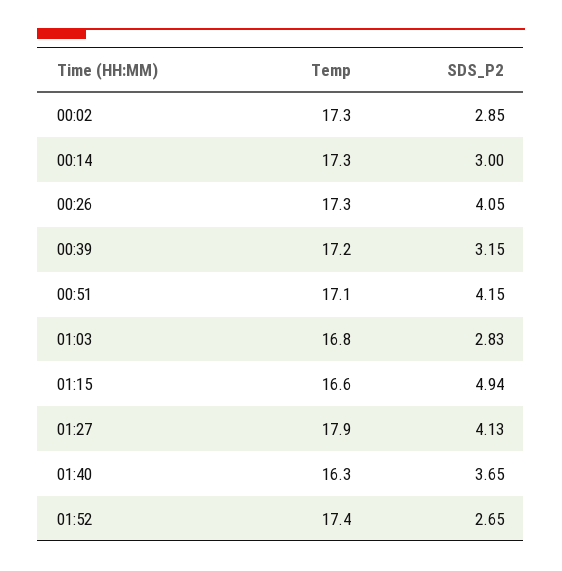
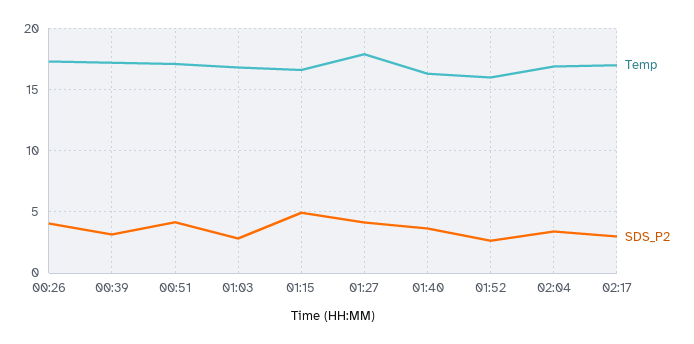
Temp, 00:02: 17.3 -> none
SDS_P2, 00:02: 2.85 -> none
Temp, 00:14: 17.3 -> none
SDS_P2, 00:14: 3 -> none
Temp, 01:52: 17.4 -> 16
Temp, 02:04: none -> 17
SDS_P2, 02:04: none -> 3.5
Temp, 02:17: none -> 17
SDS_P2, 02:17: none -> 3

